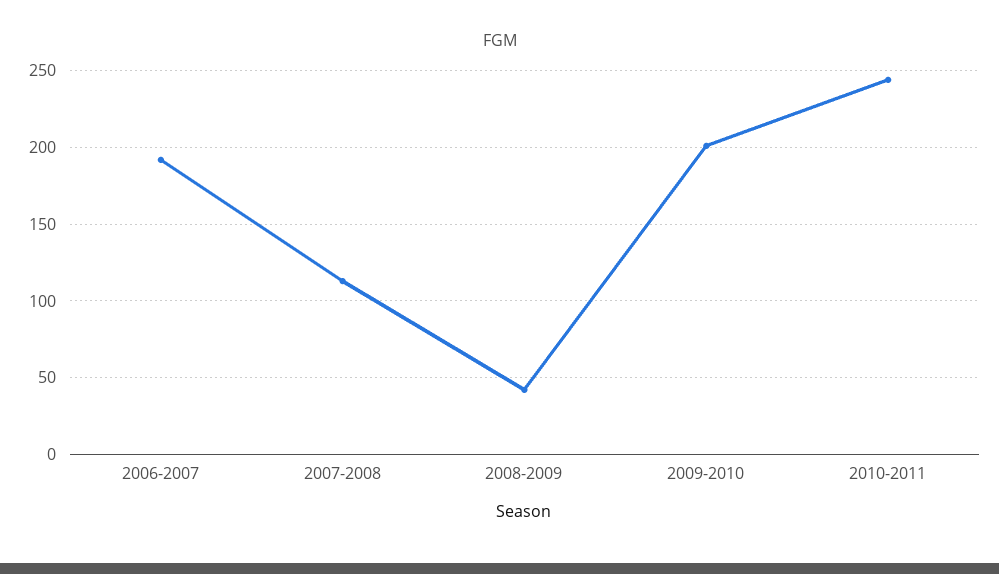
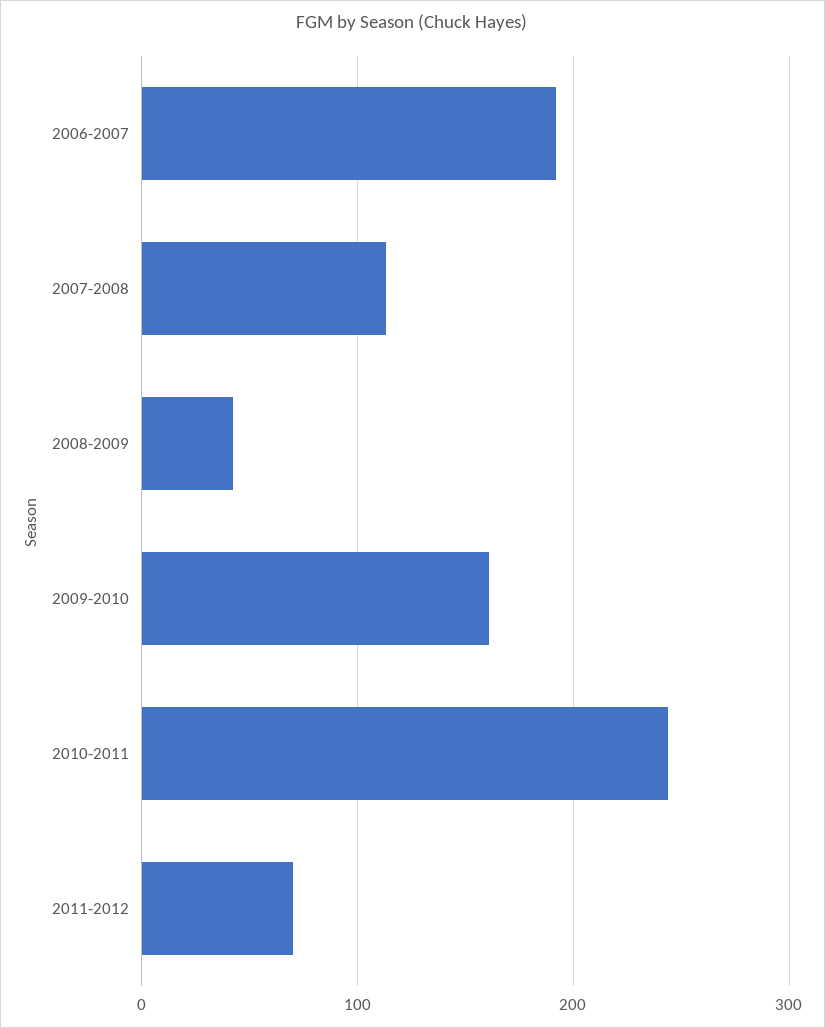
2009-2010: 200 -> 160
2011-2012: none -> 70

